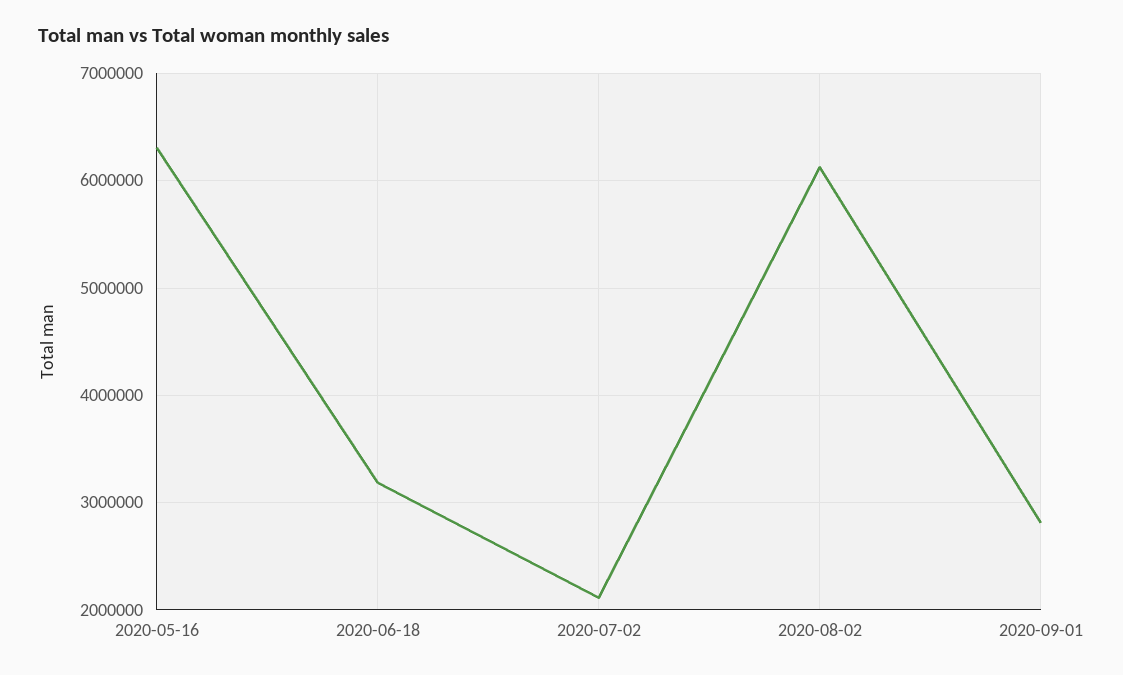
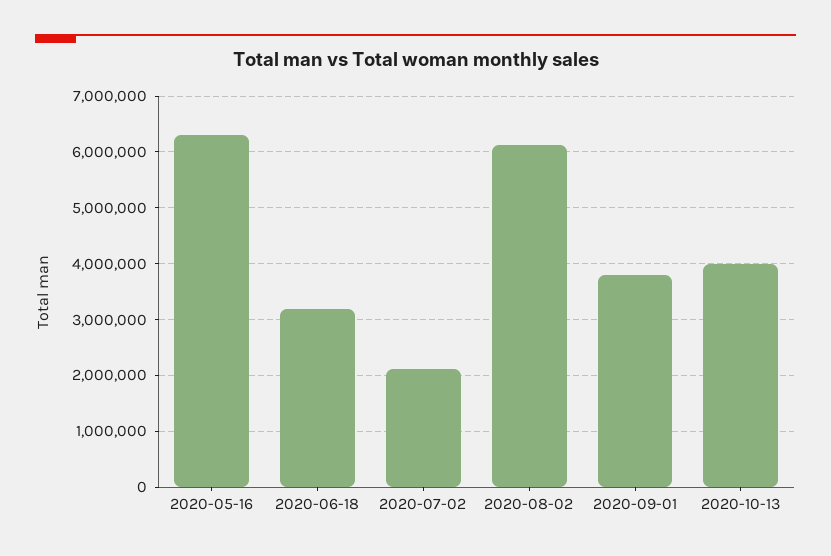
2020-09-01: 2800000 -> 3800000
2020-10-13: none -> 4000000

